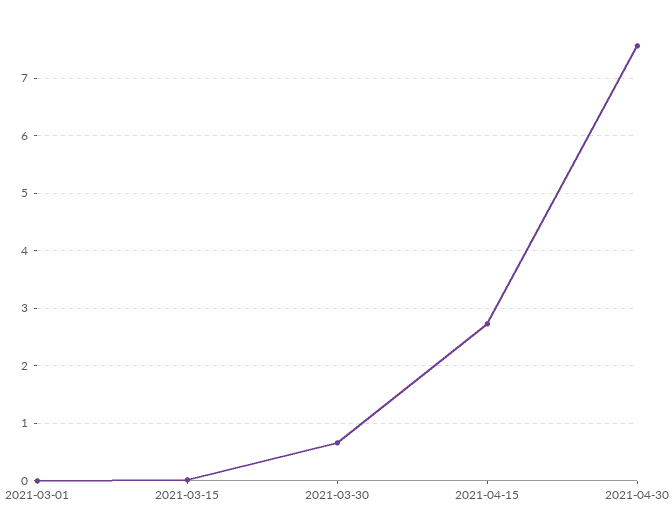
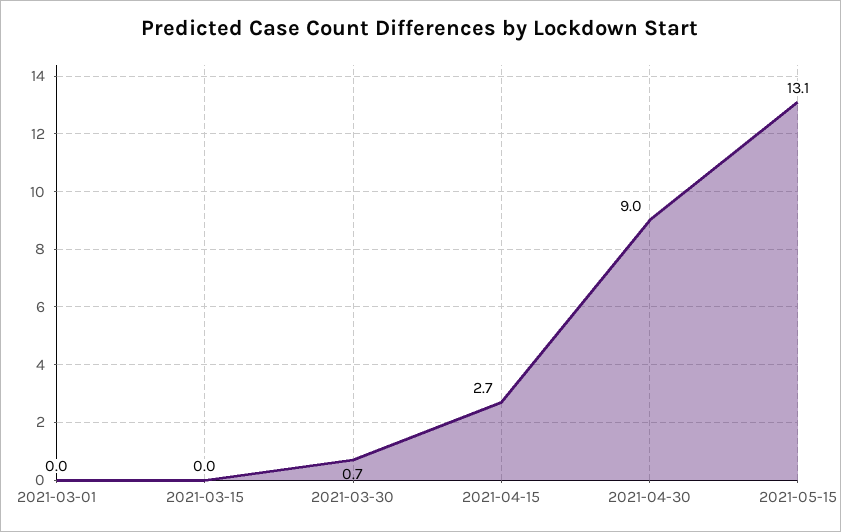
2021-04-30: 7.6 -> 9
2021-05-15: none -> 13.1

